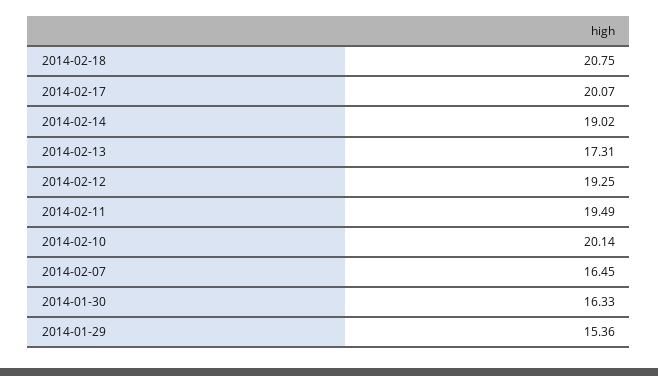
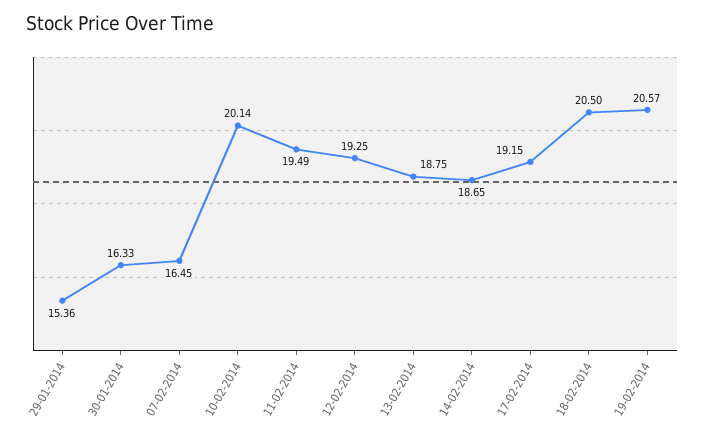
2014-02-18: 20.75 -> 20.5
2014-02-17: 20.07 -> 19.15
2014-02-14: 19.02 -> 18.65
2014-02-13: 17.31 -> 18.75
19-02-2014: none -> 20.57

